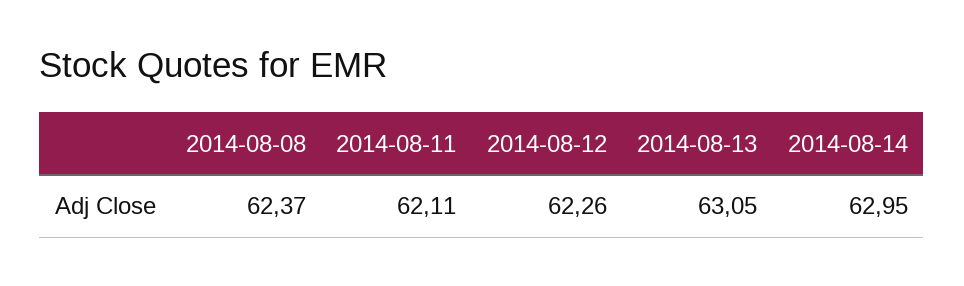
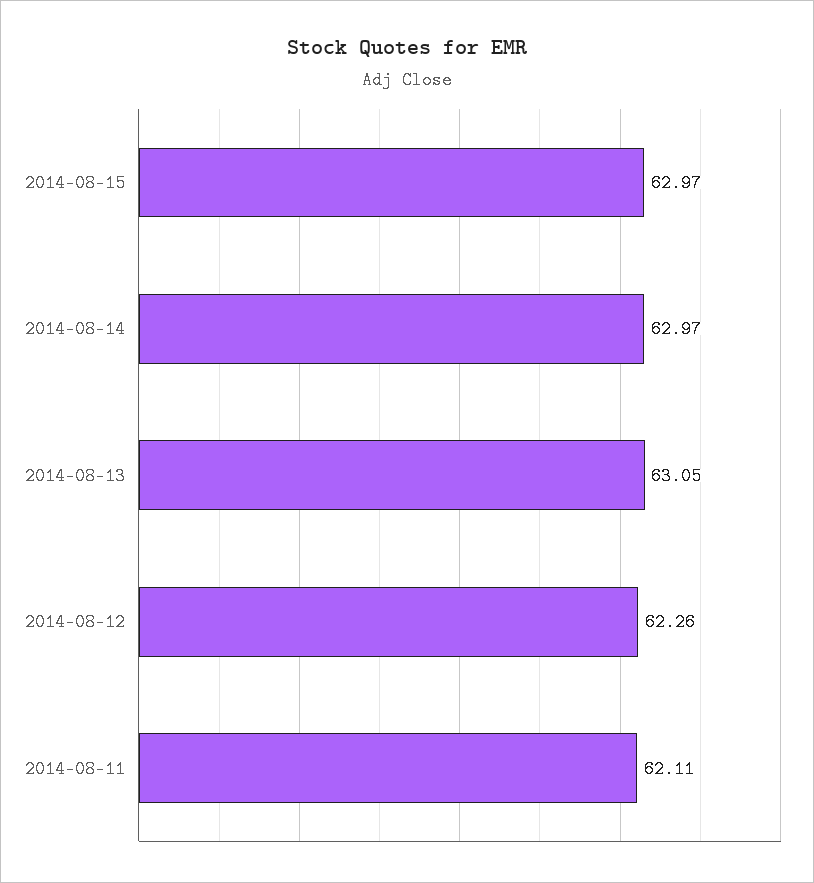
2014-08-08: 62.37 -> none
2014-08-14: 62.95 -> 62.97
2014-08-15: none -> 62.97

